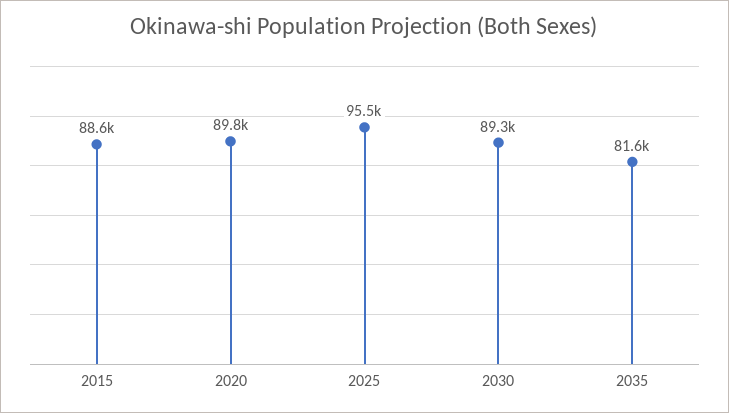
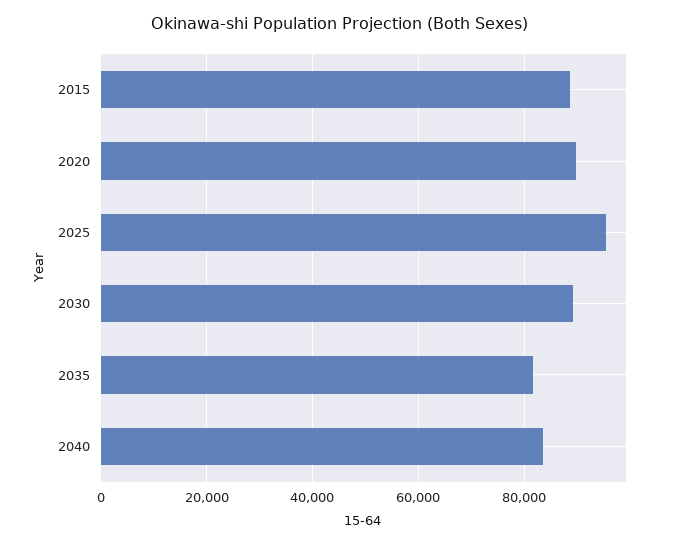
2040: none -> 84000

